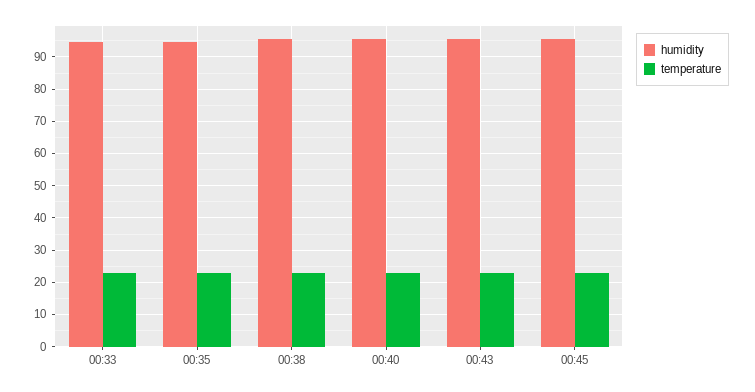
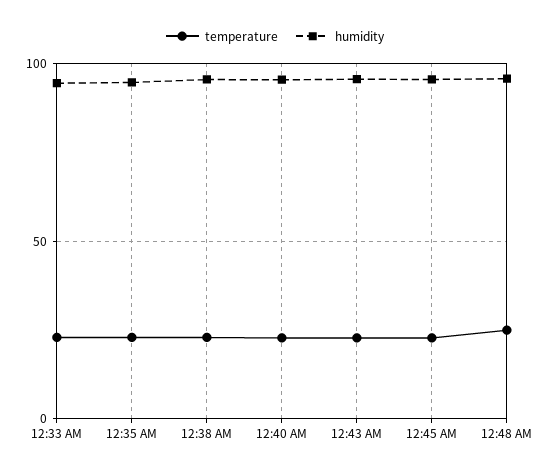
temperature, 12:48 AM: none -> 25
humidity, 12:48 AM: none -> 95

